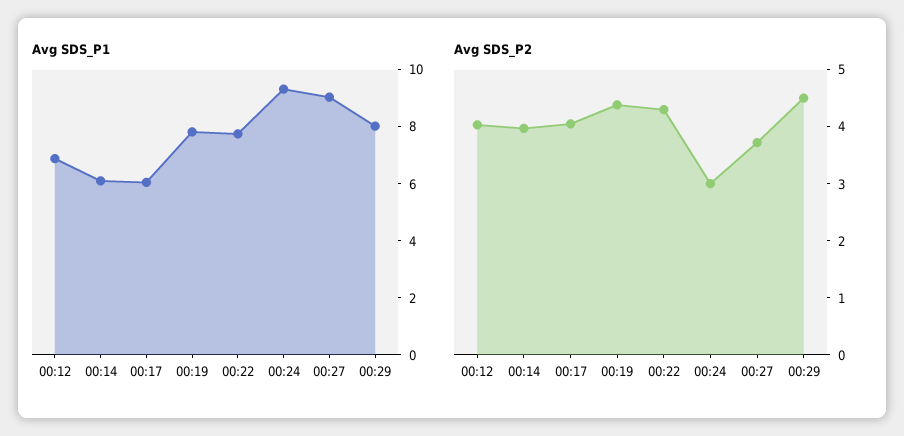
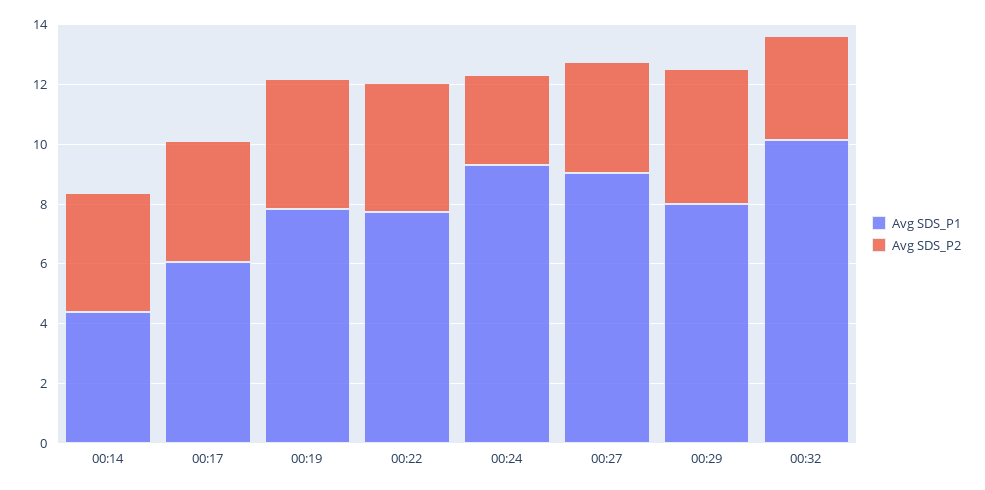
Avg SDS_P1, 00:12: 7 -> none
Avg SDS_P1, 00:14: 6 -> 4.5
Avg SDS_P2, 00:12: 4 -> none
Avg SDS_P1, 00:32: none -> 10
Avg SDS_P2, 00:32: none -> 3.5

